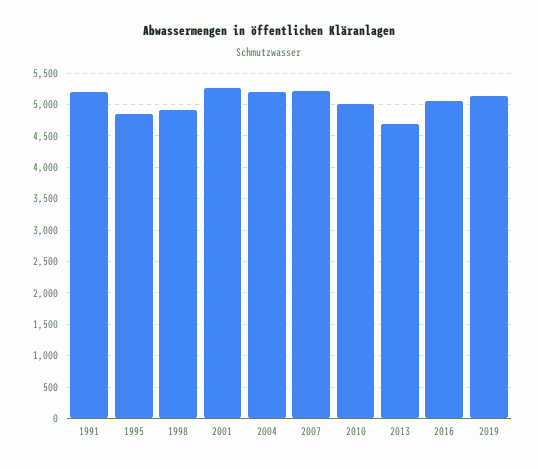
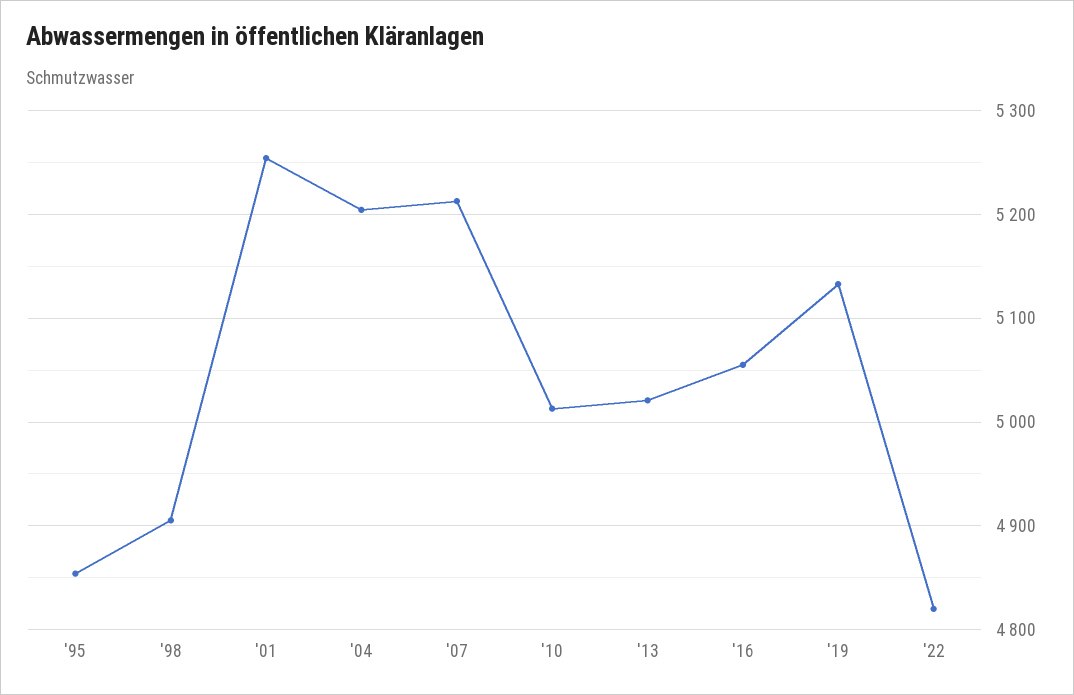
1991: 5200 -> none
2013: 4700 -> 5020
'22: none -> 4820

